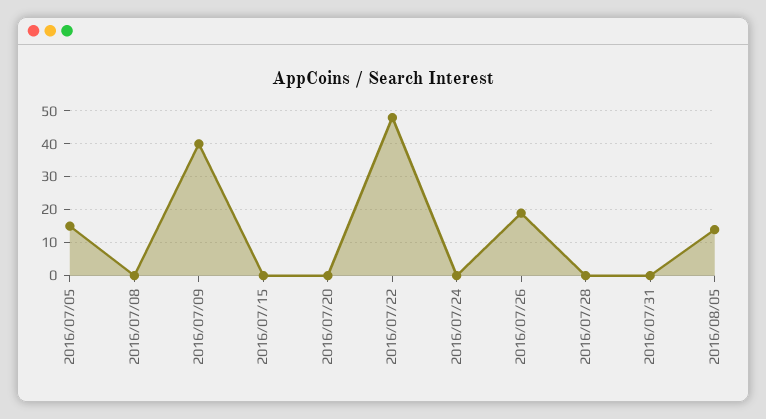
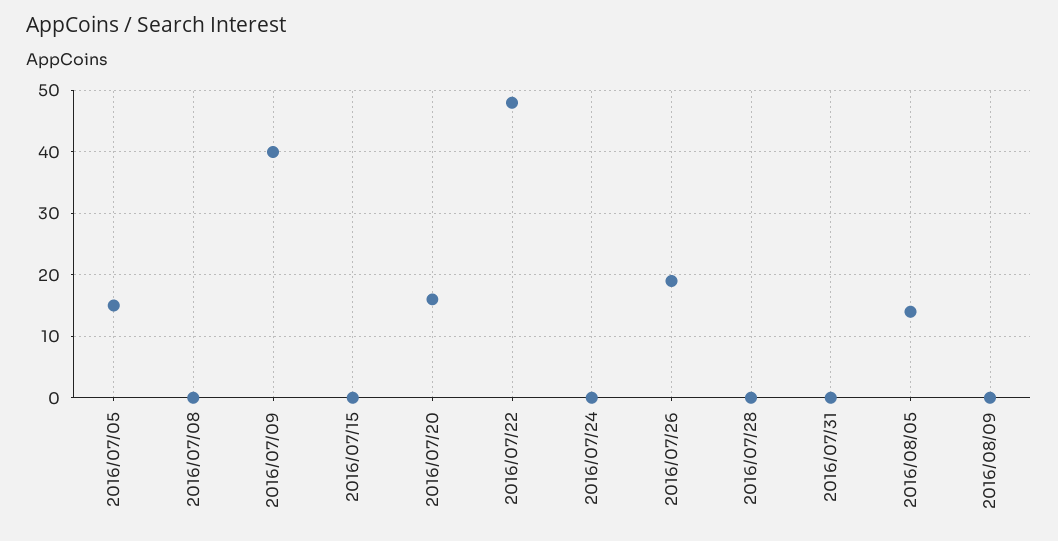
2016/07/20: 0 -> 16
2016/08/09: none -> 0

